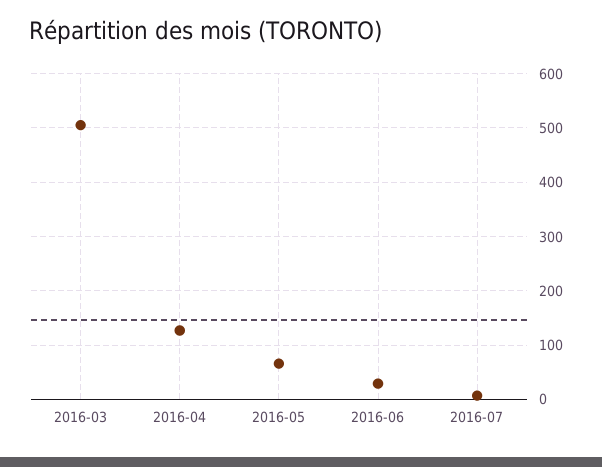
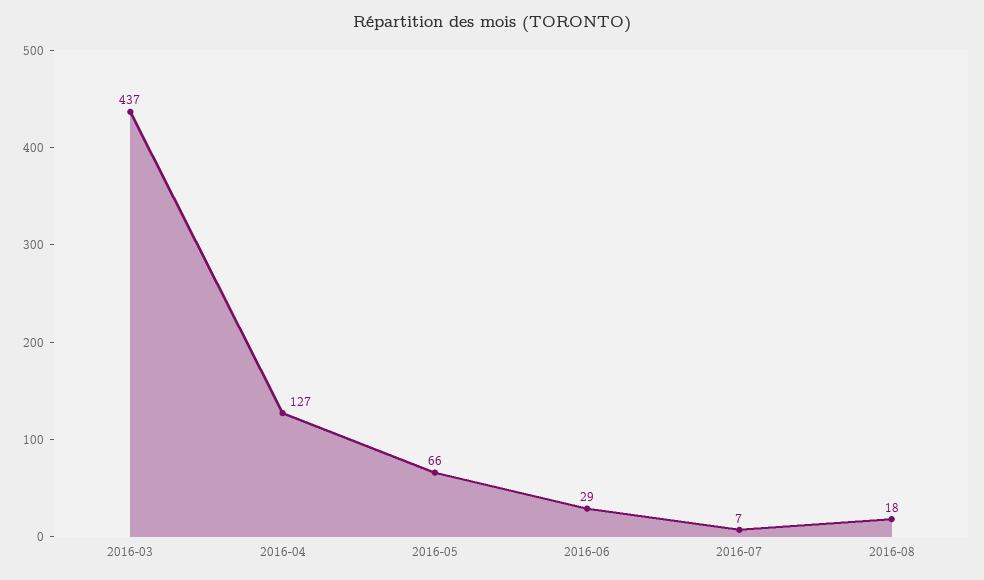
2016-03: 500 -> 437
2016-08: none -> 18

